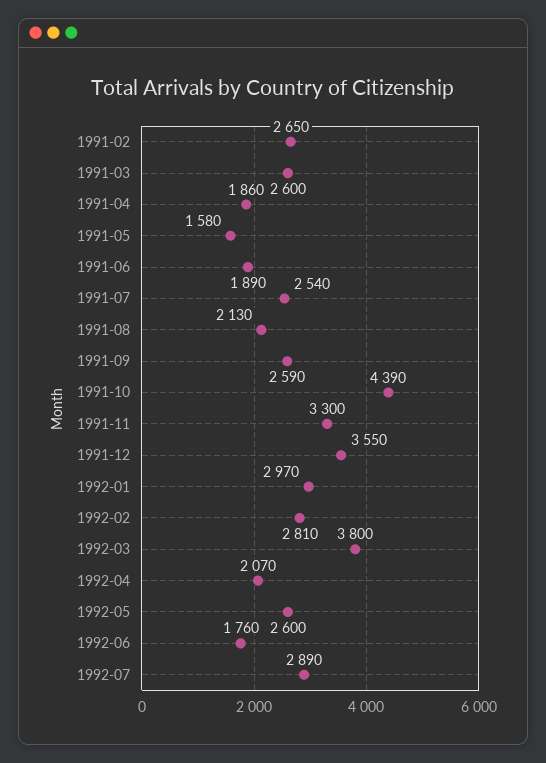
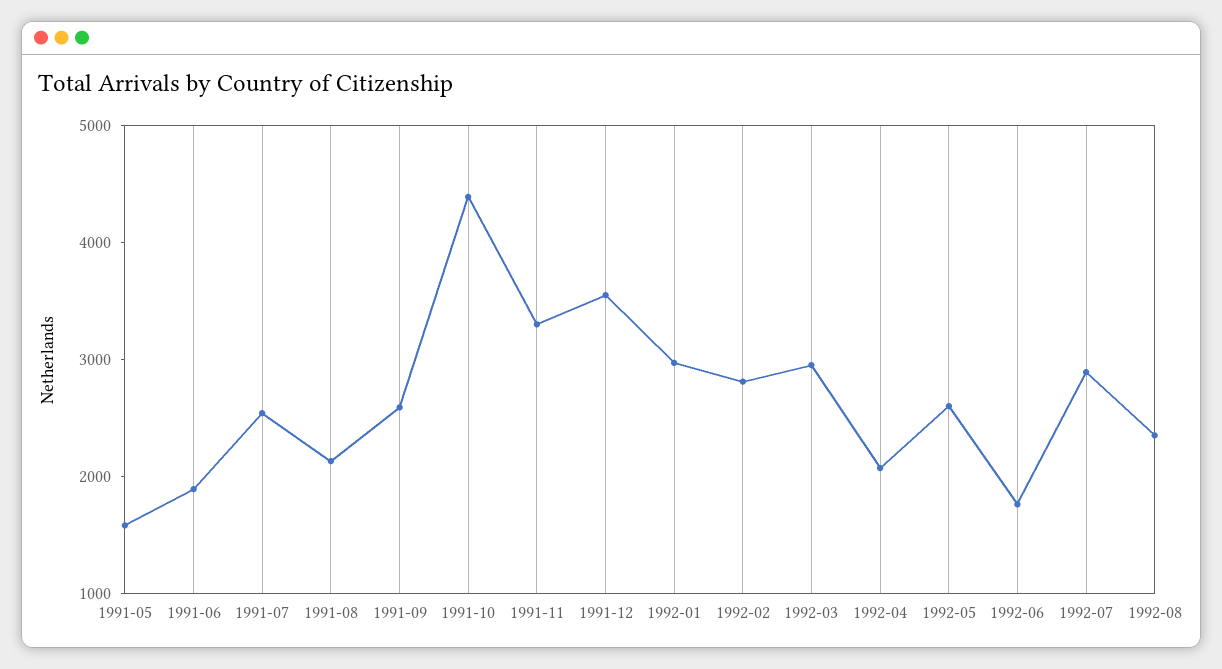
1991-02: 2650 -> none
1991-03: 2600 -> none
1991-04: 1860 -> none
1992-03: 3800 -> 3000
1992-08: none -> 2400

